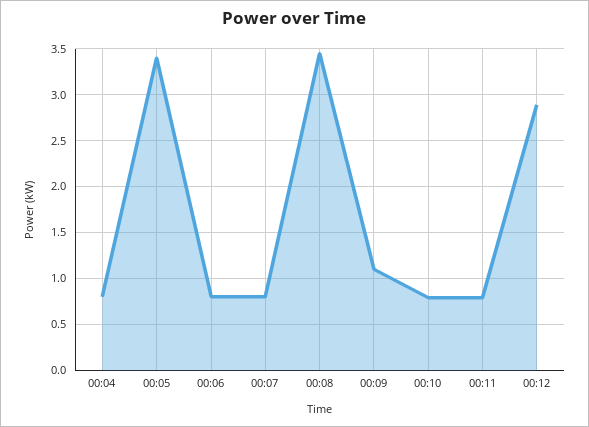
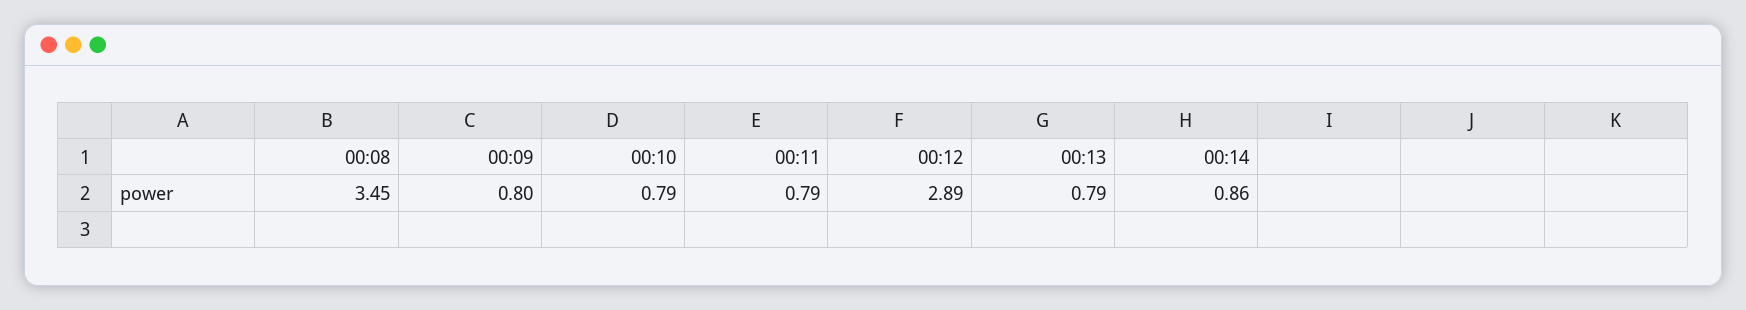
00:04: 0.8 -> none
00:05: 3.4 -> none
00:06: 0.8 -> none
00:07: 0.8 -> none
00:09: 1.1 -> 0.8
00:13: none -> 0.79
00:14: none -> 0.86

